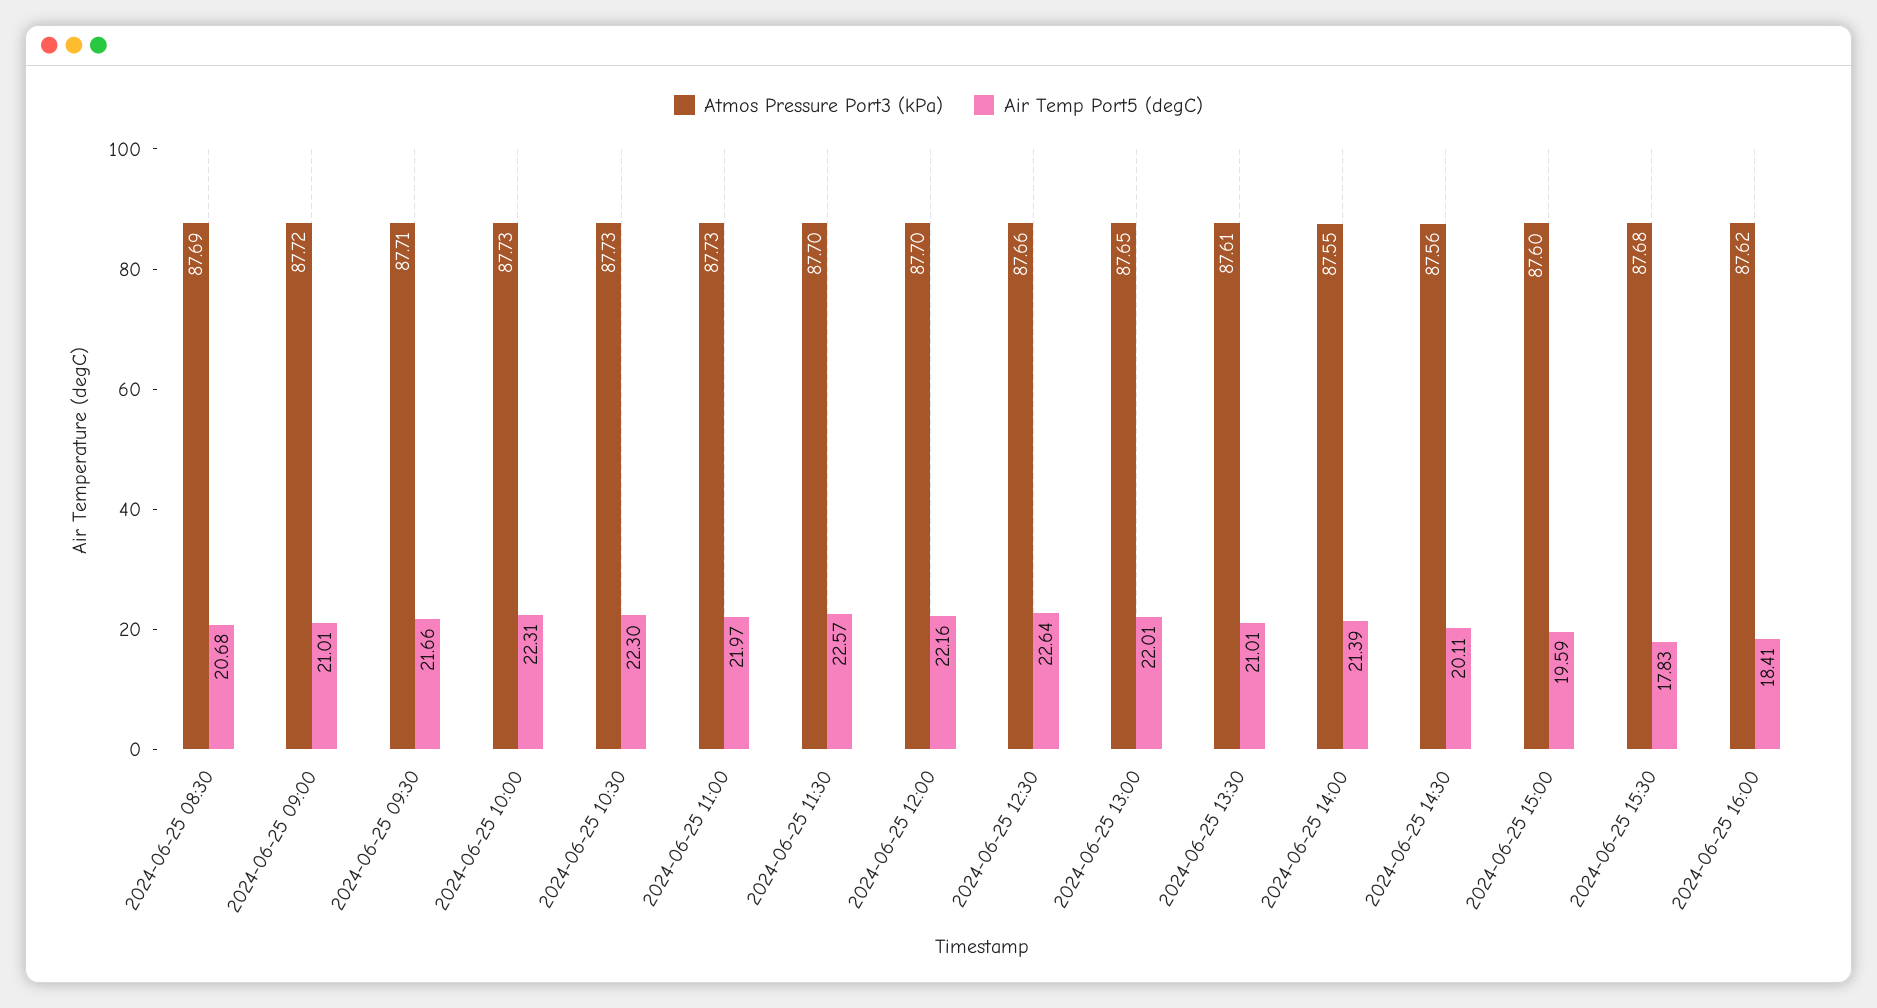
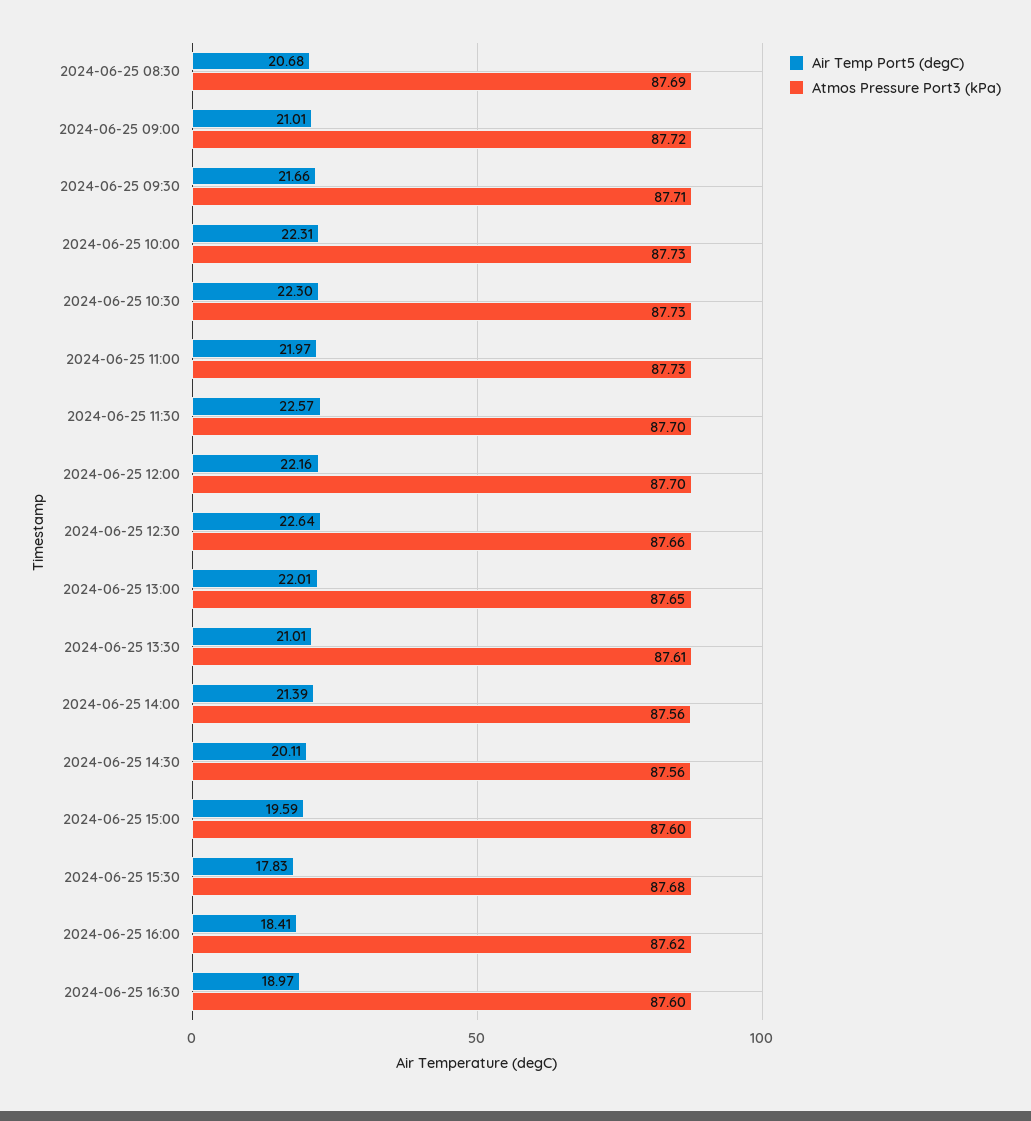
Atmos Pressure Port3 (kPa), 2024-06-25 14:00: 87.55 -> 87.56
Air Temp Port5 (degC), 2024-06-25 16:30: none -> 18.97
Atmos Pressure Port3 (kPa), 2024-06-25 16:30: none -> 87.6

